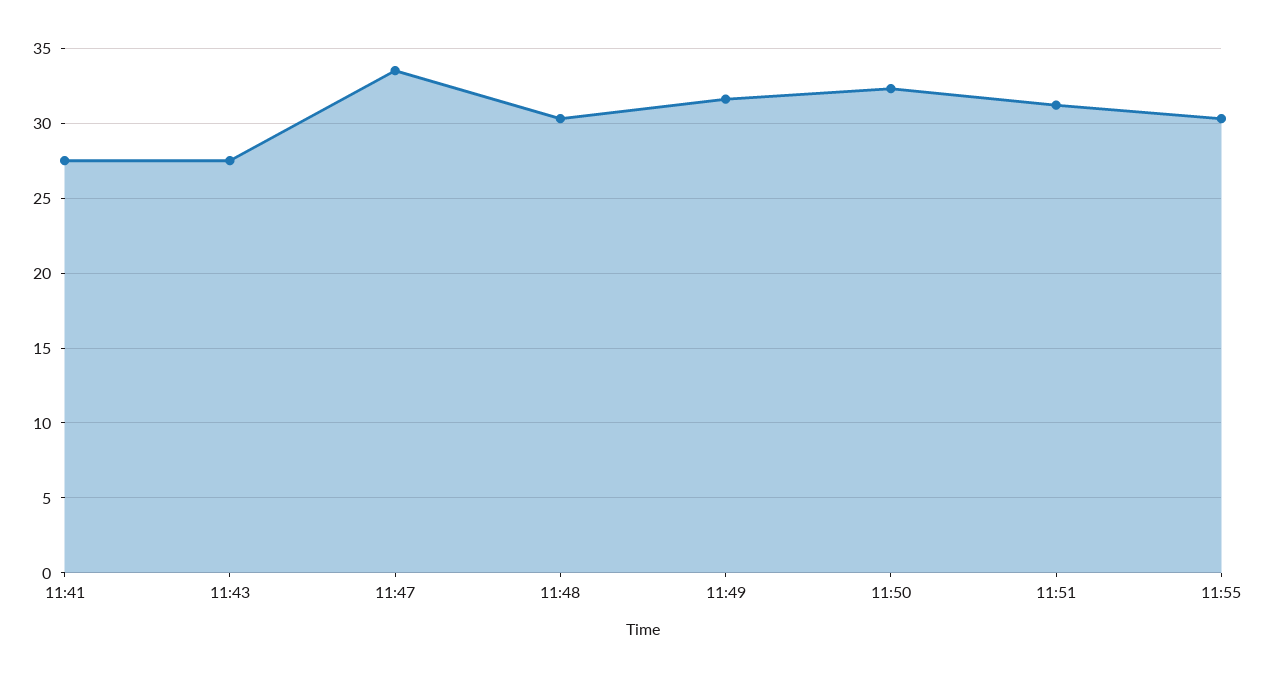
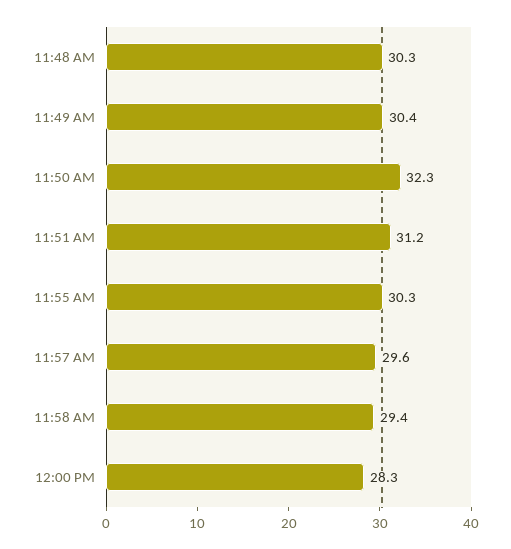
11:41: 27.5 -> none
11:43: 27.5 -> none
11:47: 33.5 -> none
11:49: 31.5 -> 30.4
11:57 AM: none -> 29.6
11:58 AM: none -> 29.4
12:00 PM: none -> 28.3

